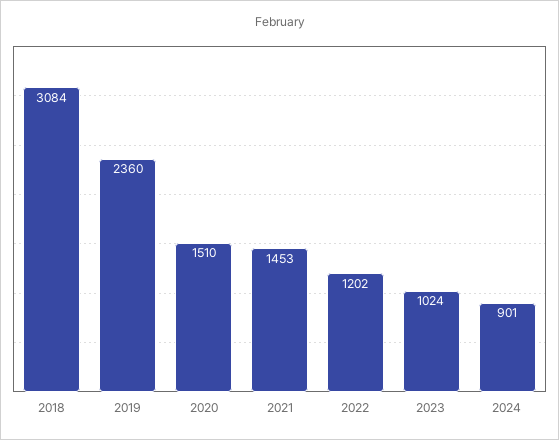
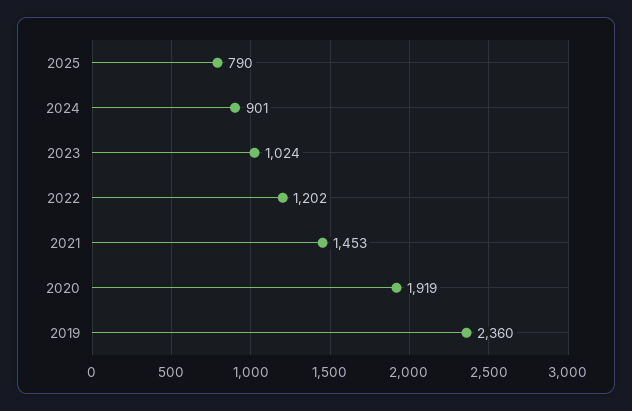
2018: 3084 -> none
2020: 1510 -> 1919
2025: none -> 790

